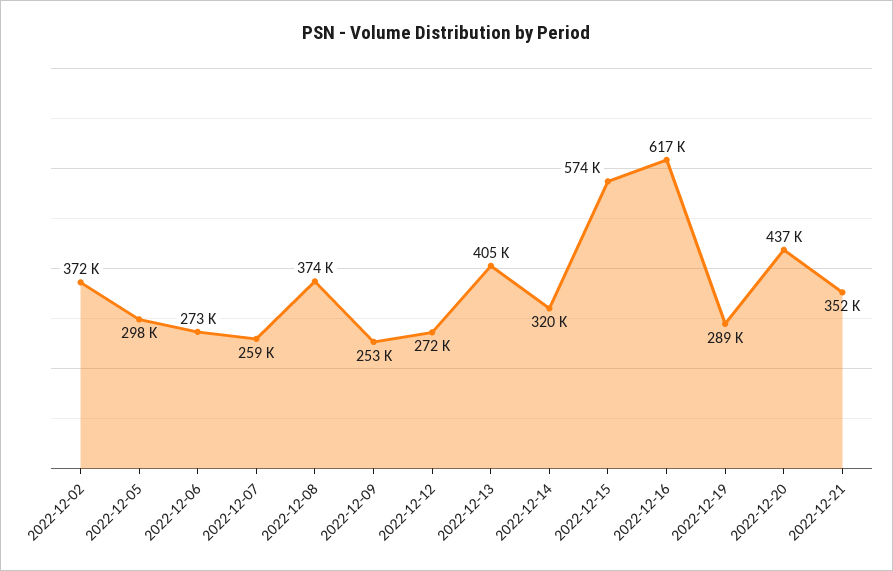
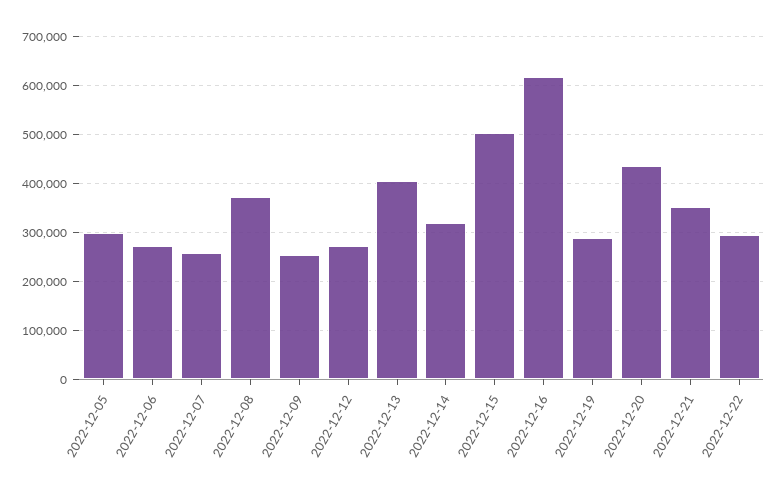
2022-12-02: 372000 -> none
2022-12-15: 574000 -> 500000
2022-12-22: none -> 300000

